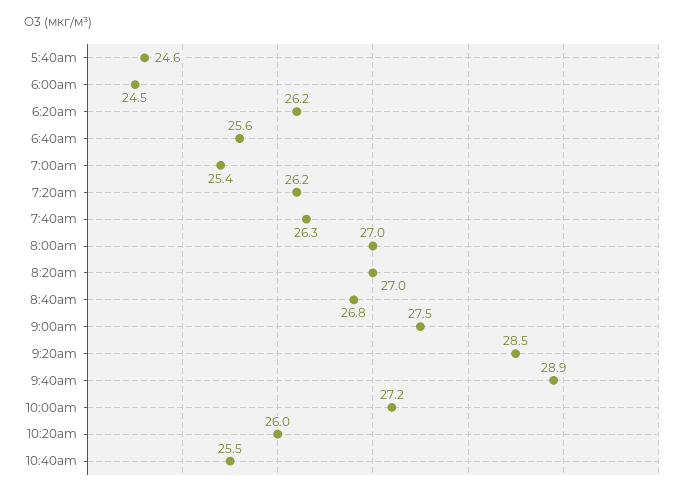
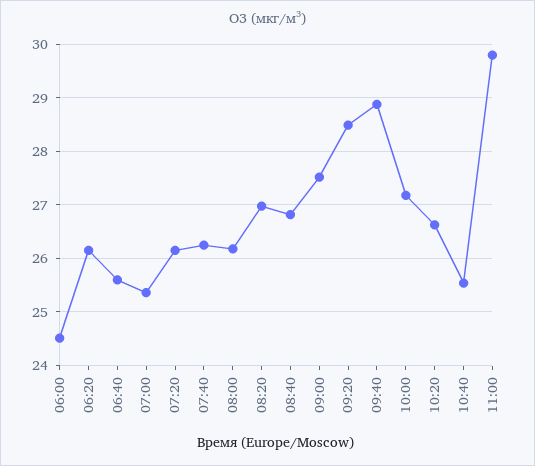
5:40am: 24.6 -> none
8:00am: 27 -> 26.2
10:20am: 26 -> 26.6
11:00: none -> 29.8

